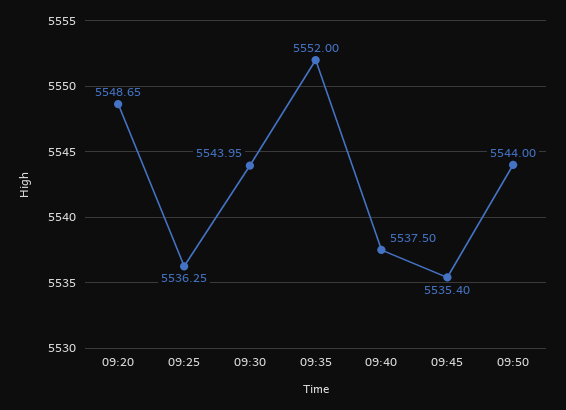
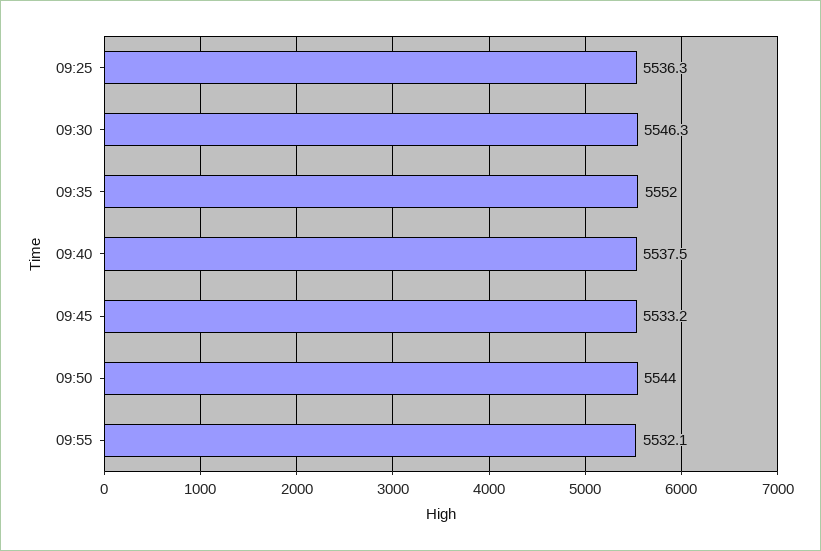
09:20: 5548.65 -> none
09:30: 5543.95 -> 5546.3
09:45: 5535.4 -> 5533.2
09:55: none -> 5532.1

